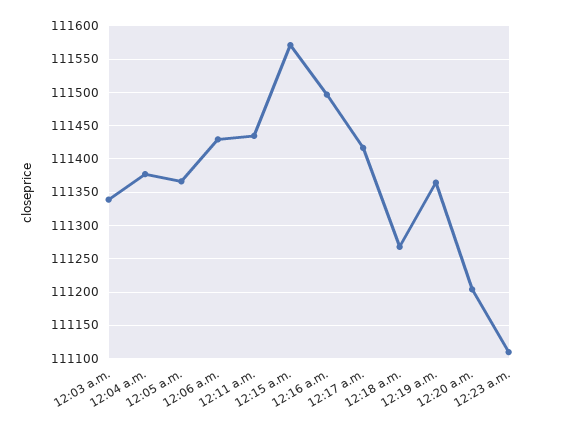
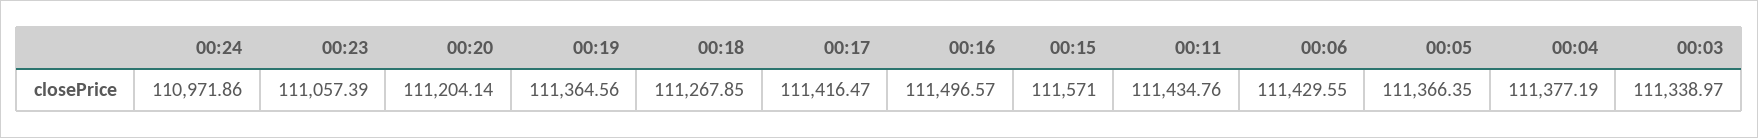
12:23 a.m.: 111110 -> 111057.39
00:24: none -> 110971.86

